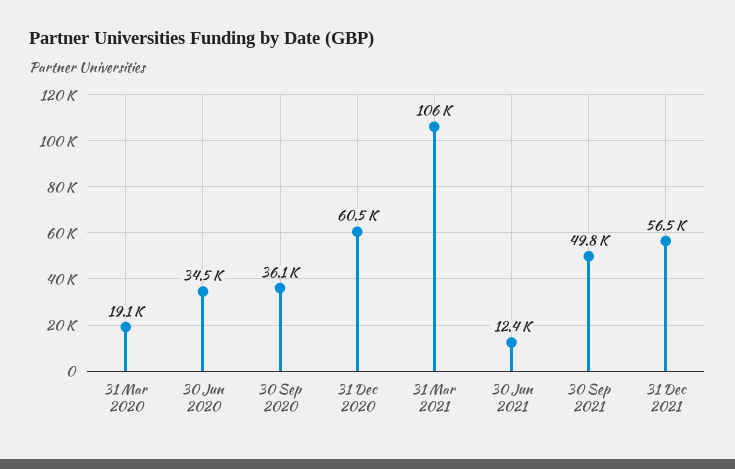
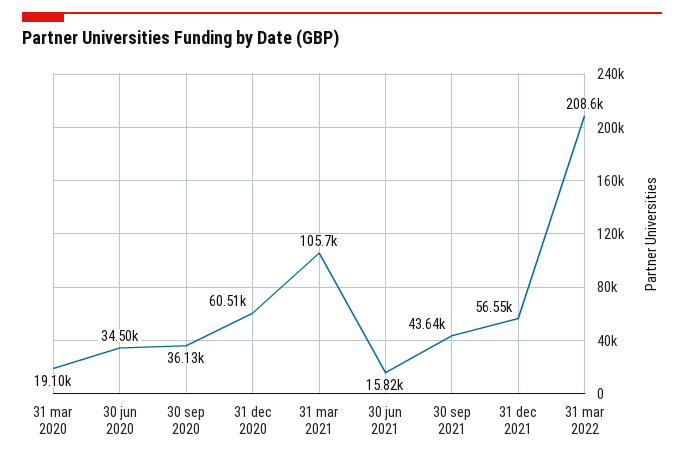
30 Jun 2021: 12400 -> 15820
30 Sep 2021: 49800 -> 43640
31 mar 2022: none -> 208600

